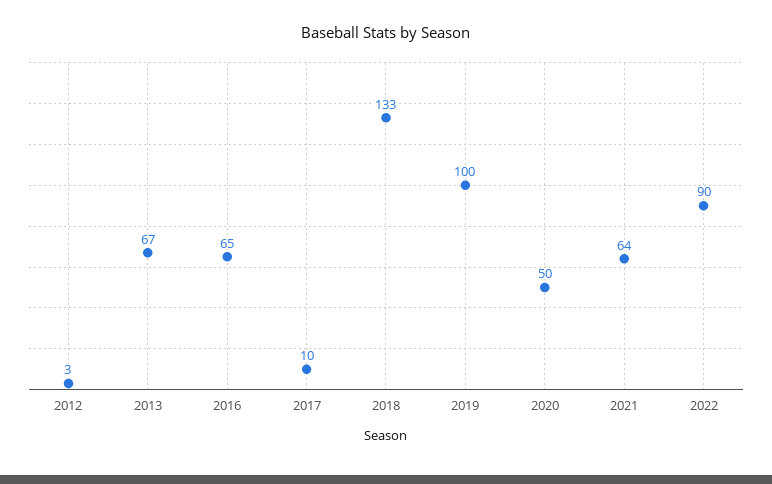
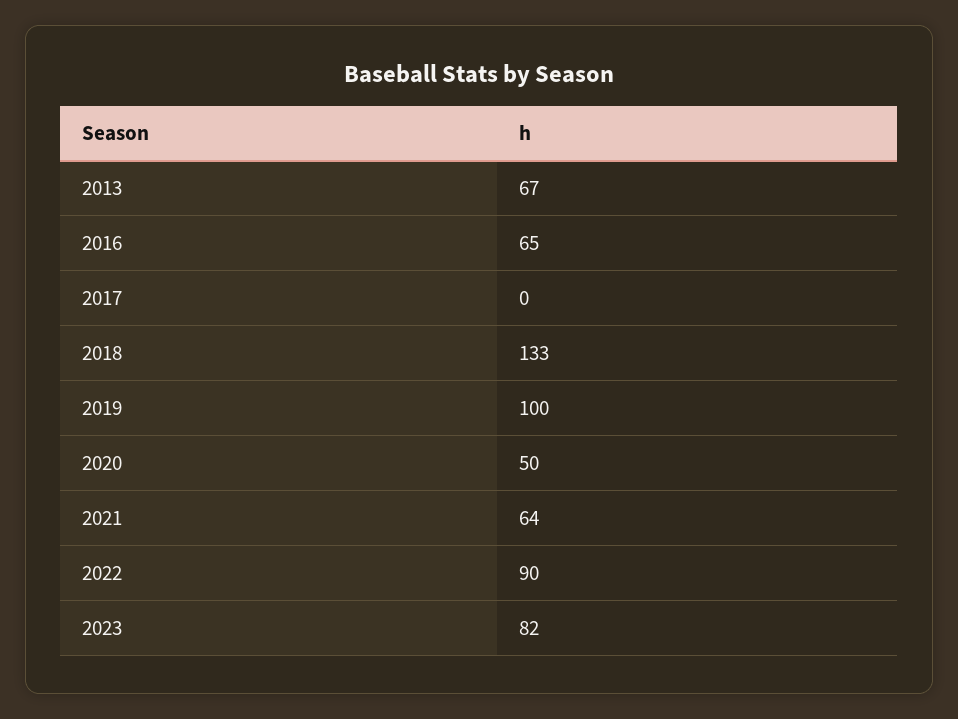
2012: 3 -> none
2017: 10 -> 0
2023: none -> 82

